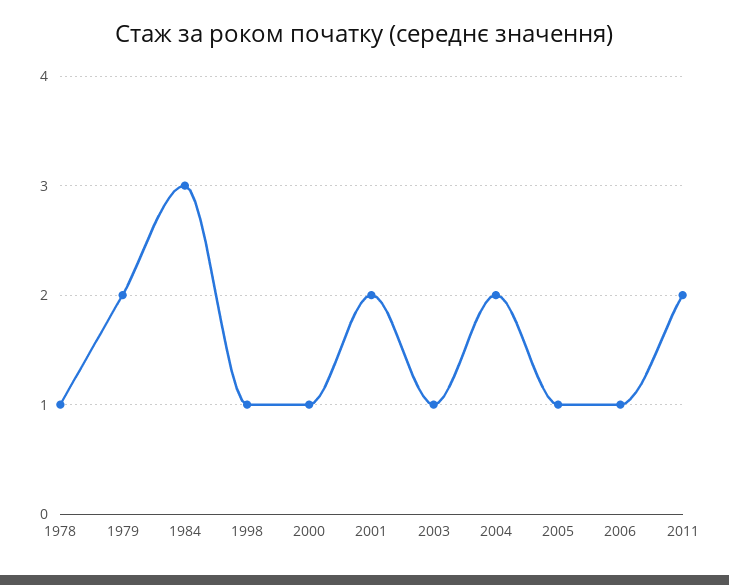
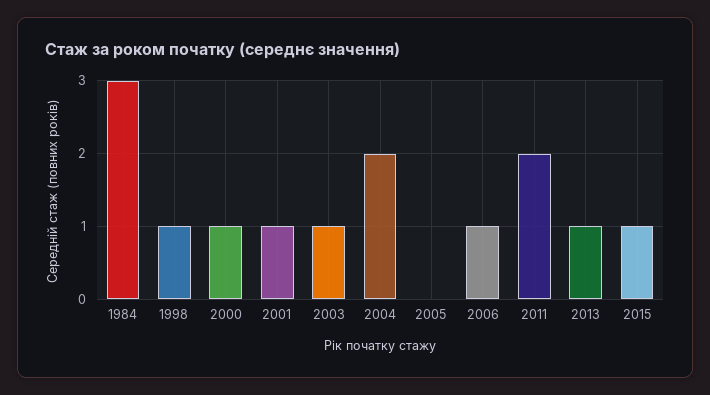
1978: 1 -> none
1979: 2 -> none
2001: 2 -> 1
2005: 1 -> 0
2013: none -> 1
2015: none -> 1

